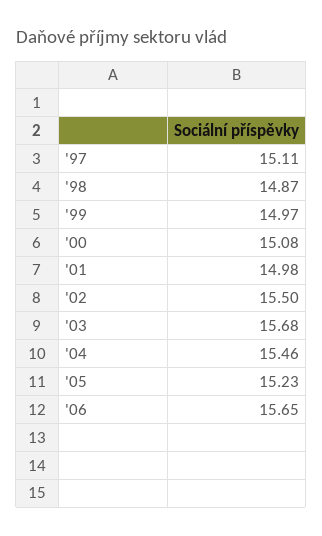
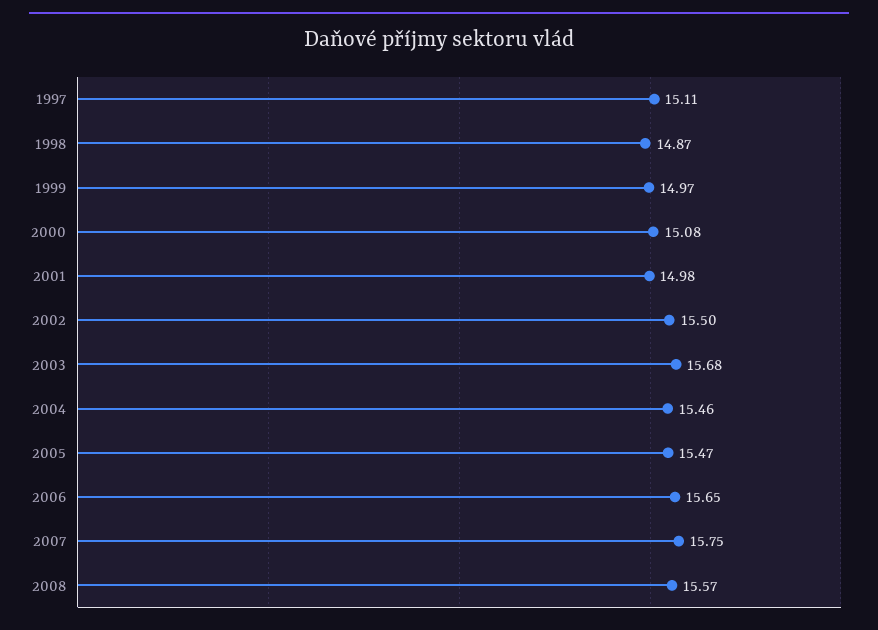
'05: 15.23 -> 15.47
2007: none -> 15.75
2008: none -> 15.57

